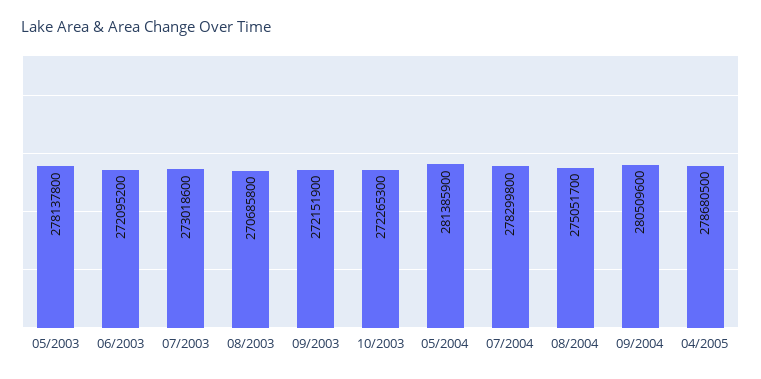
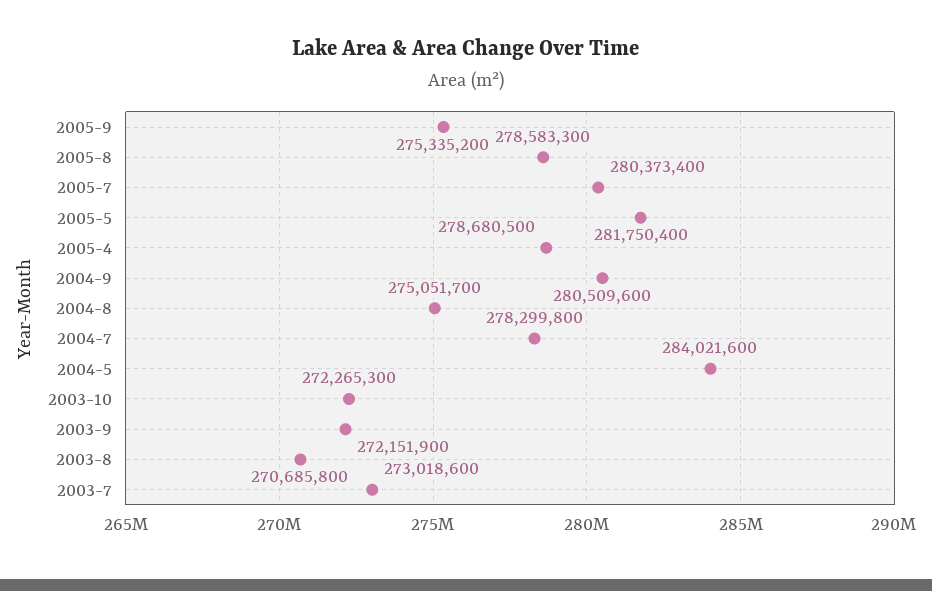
05/2003: 278137800 -> none
06/2003: 272095200 -> none
05/2004: 281385900 -> 284021600
2005-9: none -> 275335200
2005-8: none -> 278583300
2005-7: none -> 280373400
2005-5: none -> 281750400

